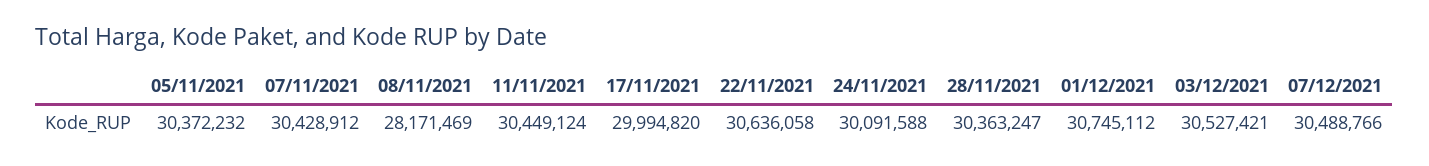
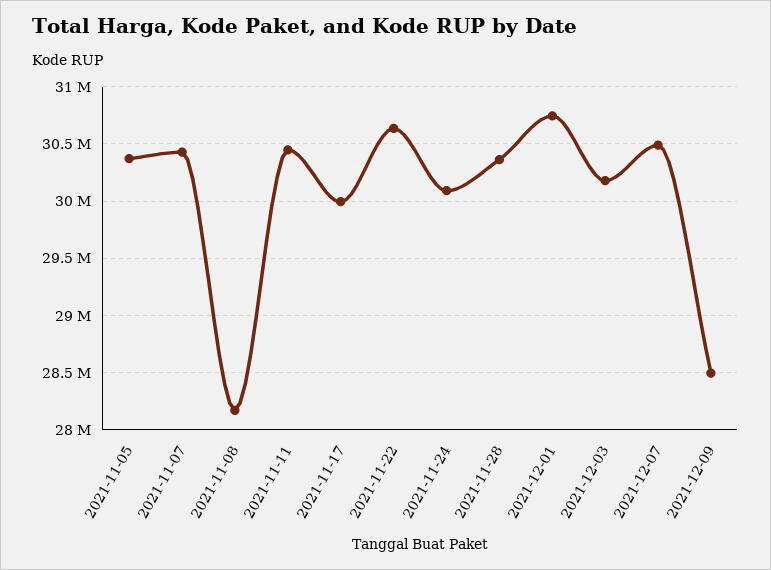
03/12/2021: 30527421 -> 30200000
2021-12-09: none -> 28500000

